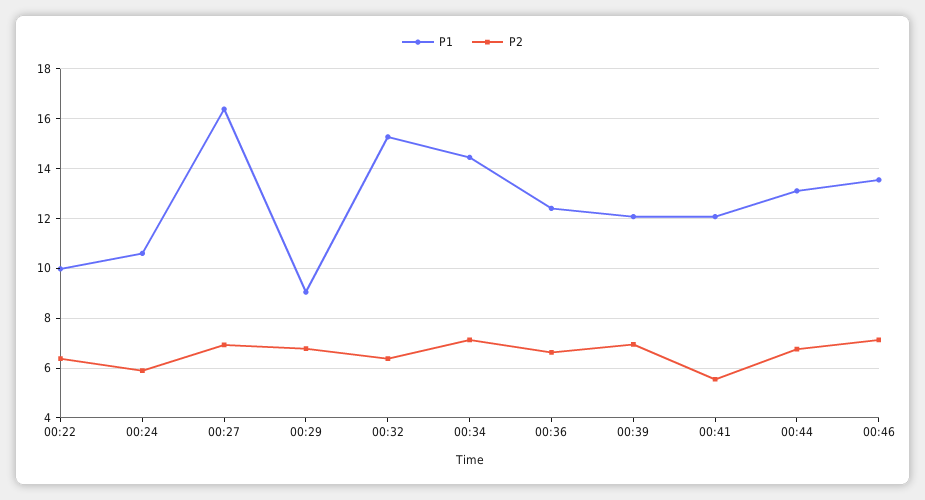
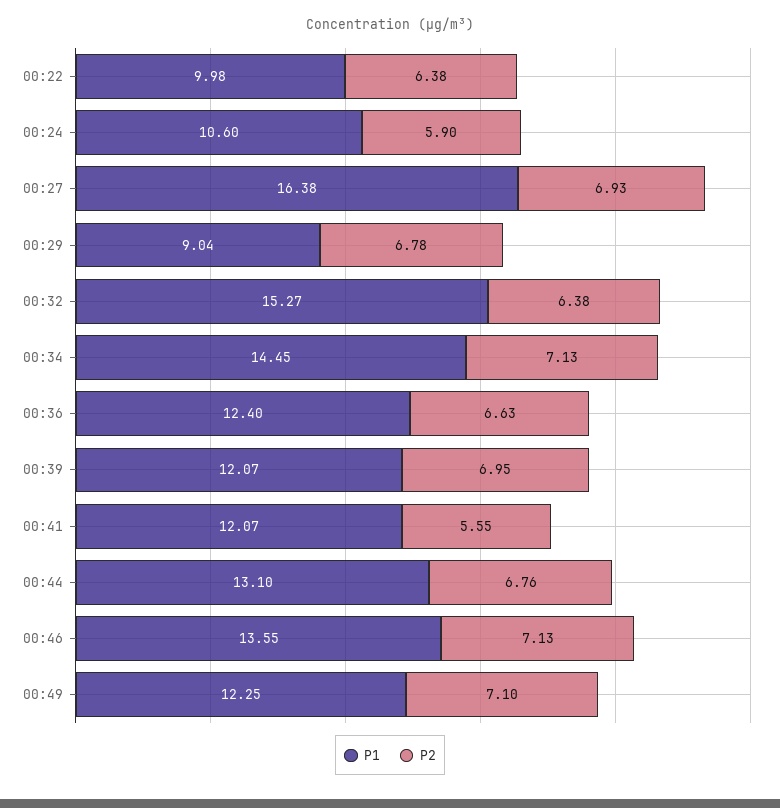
P1, 00:49: none -> 12.25
P2, 00:49: none -> 7.1

